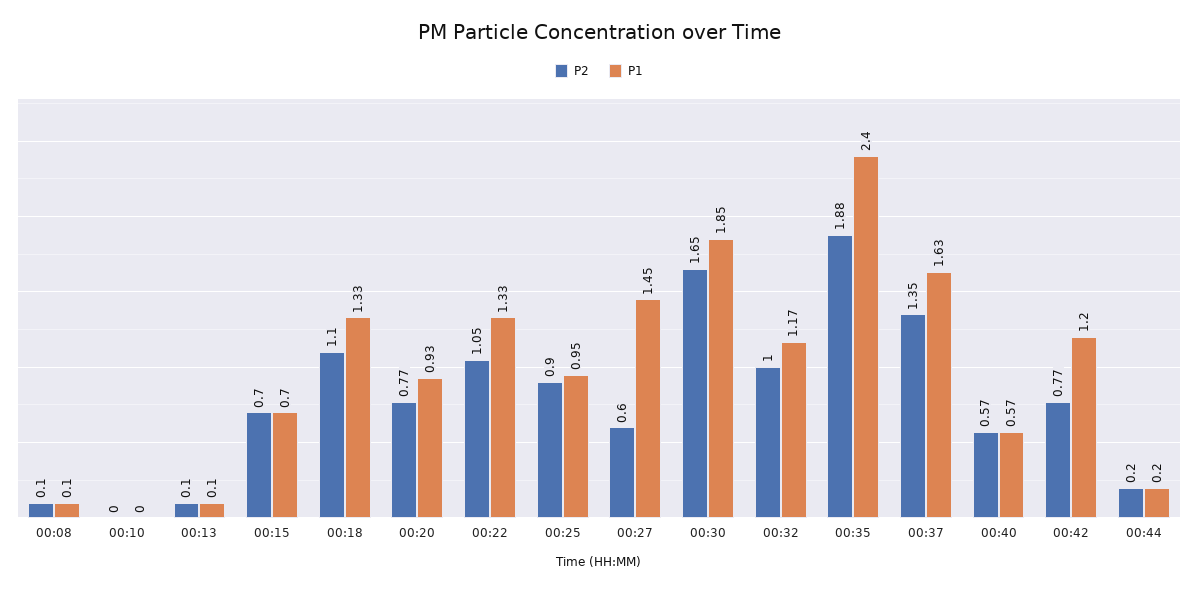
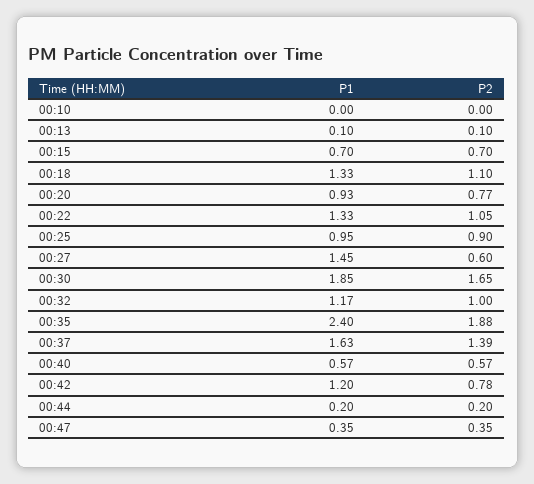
P2, 00:08: 0.1 -> none
P1, 00:08: 0.1 -> none
P2, 00:37: 1.35 -> 1.39
P2, 00:42: 0.77 -> 0.78
P1, 00:47: none -> 0.35
P2, 00:47: none -> 0.35

